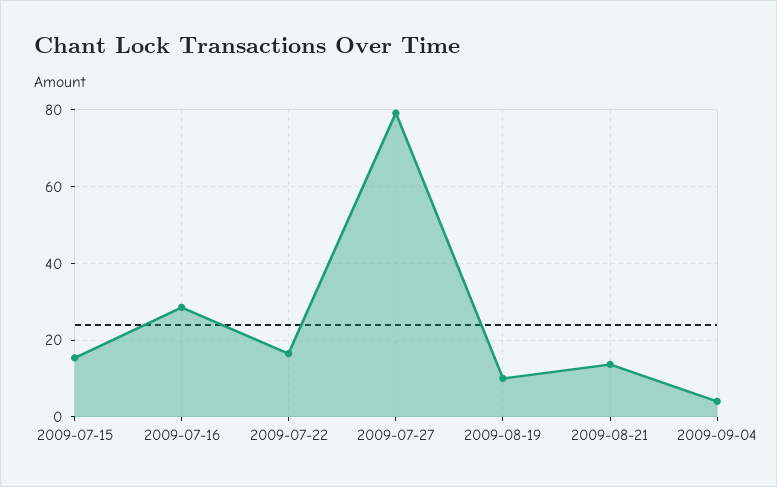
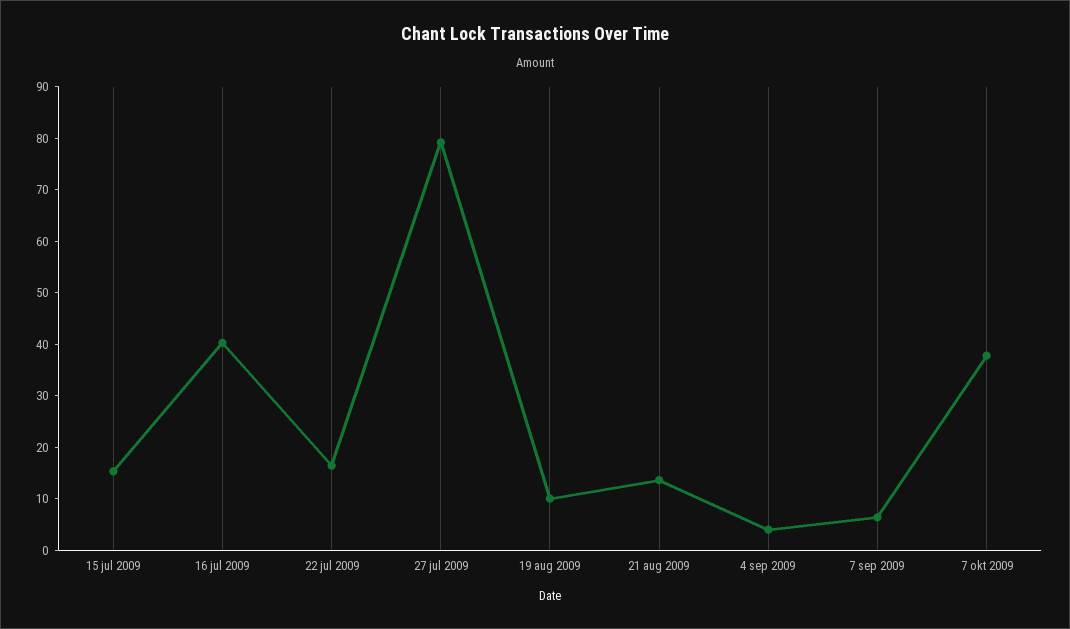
2009-07-16: 28 -> 40
7 sep 2009: none -> 6
7 okt 2009: none -> 38

